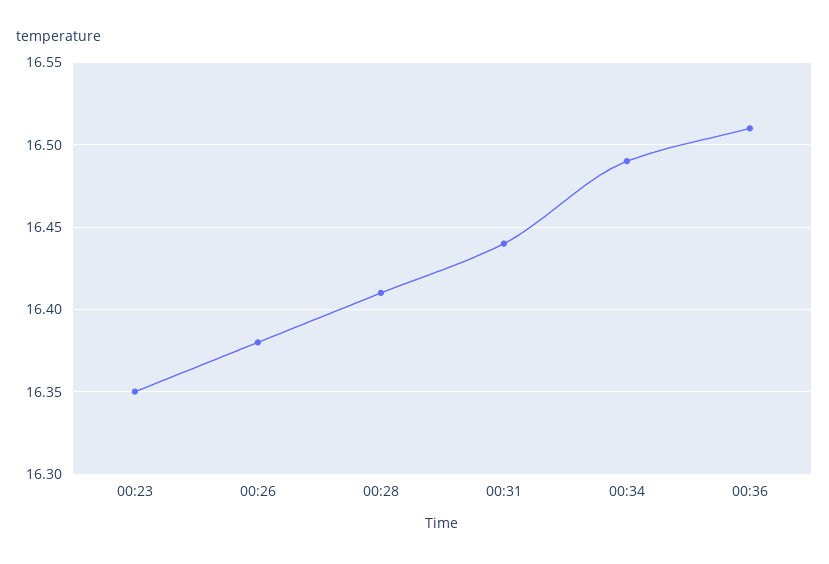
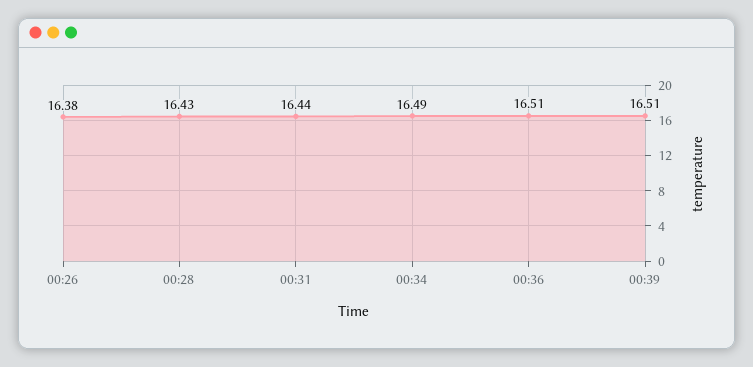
00:23: 16.35 -> none
00:28: 16.41 -> 16.43
00:39: none -> 16.51

